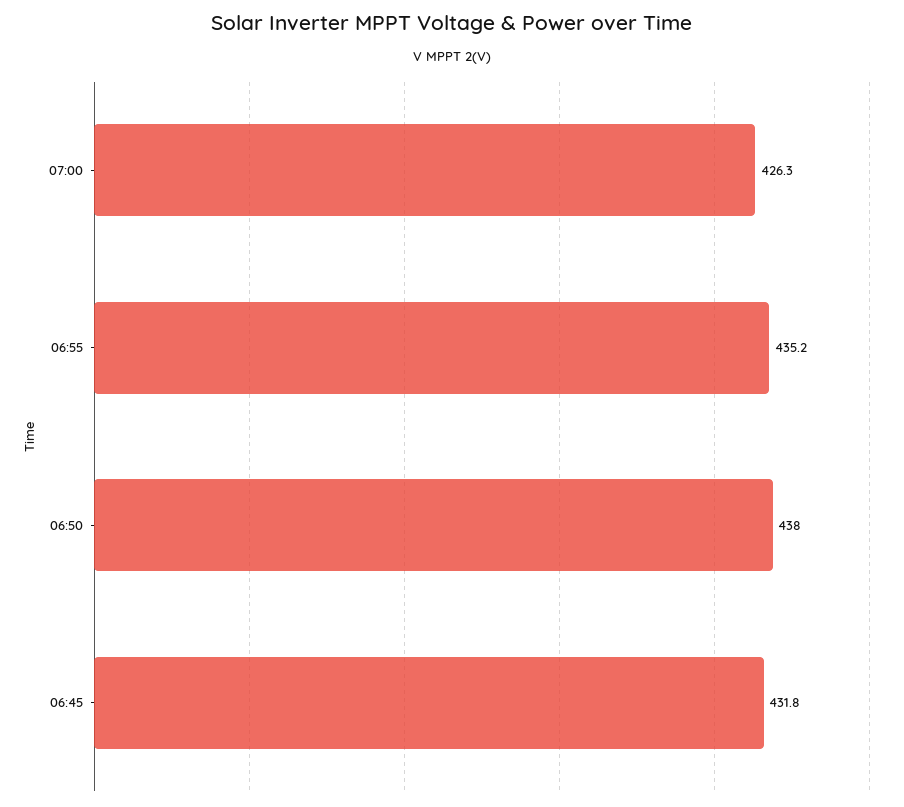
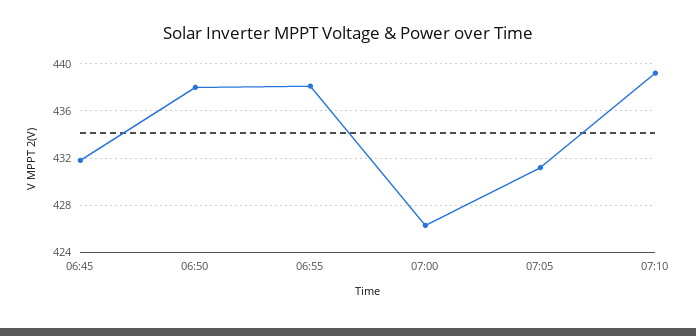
06:55: 435.2 -> 438
07:05: none -> 431
07:10: none -> 439

